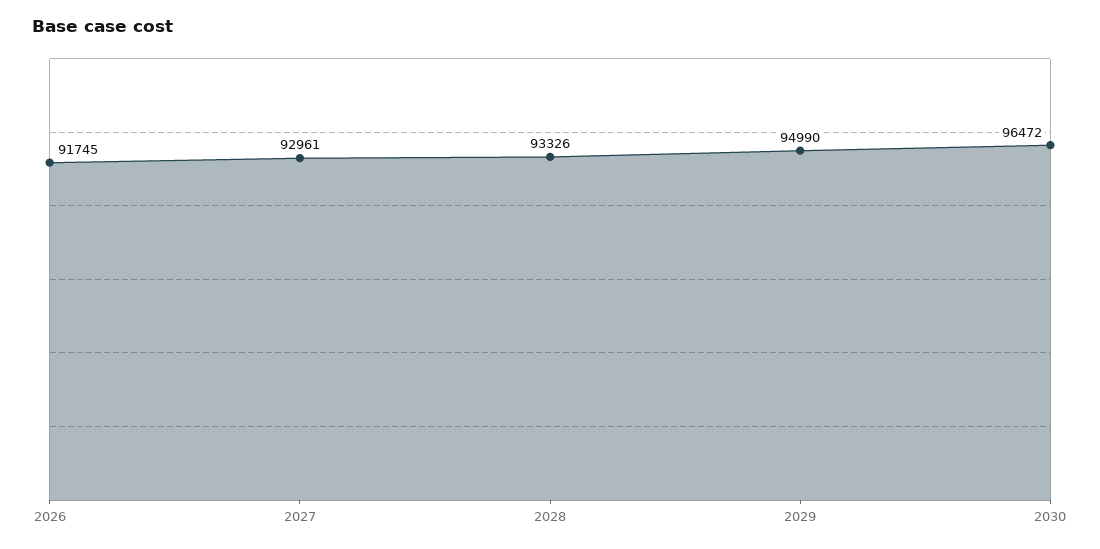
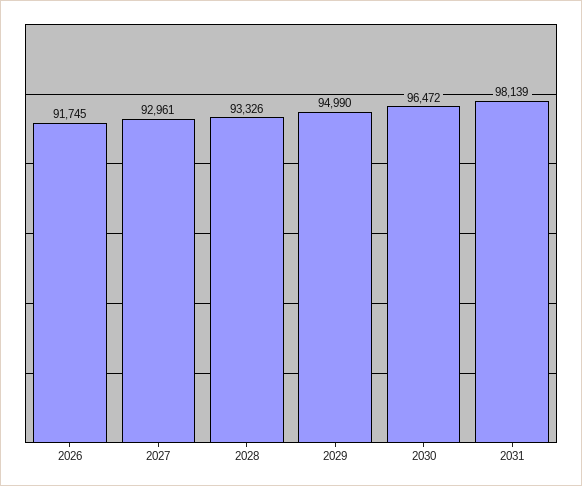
2031: none -> 98139

